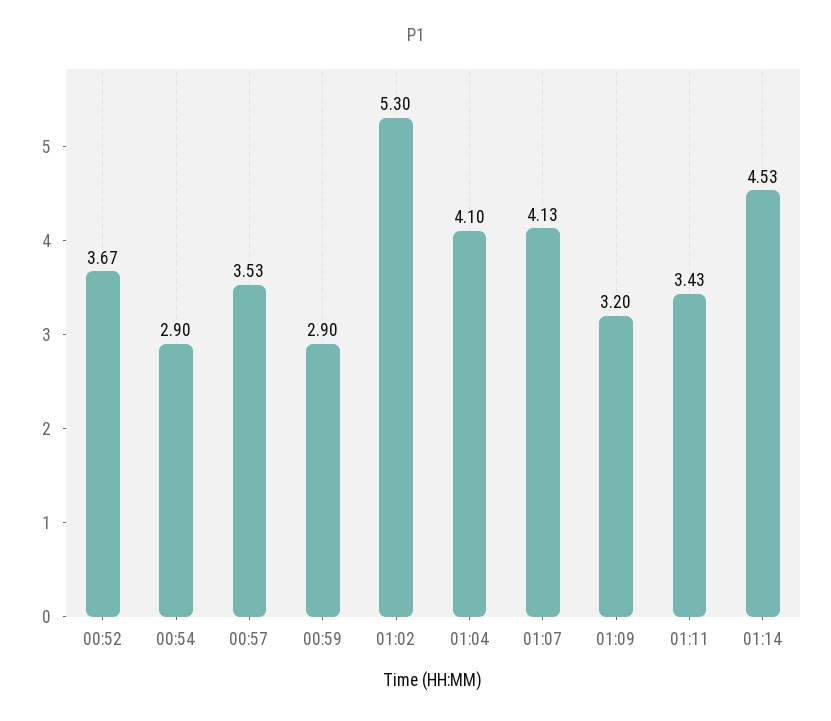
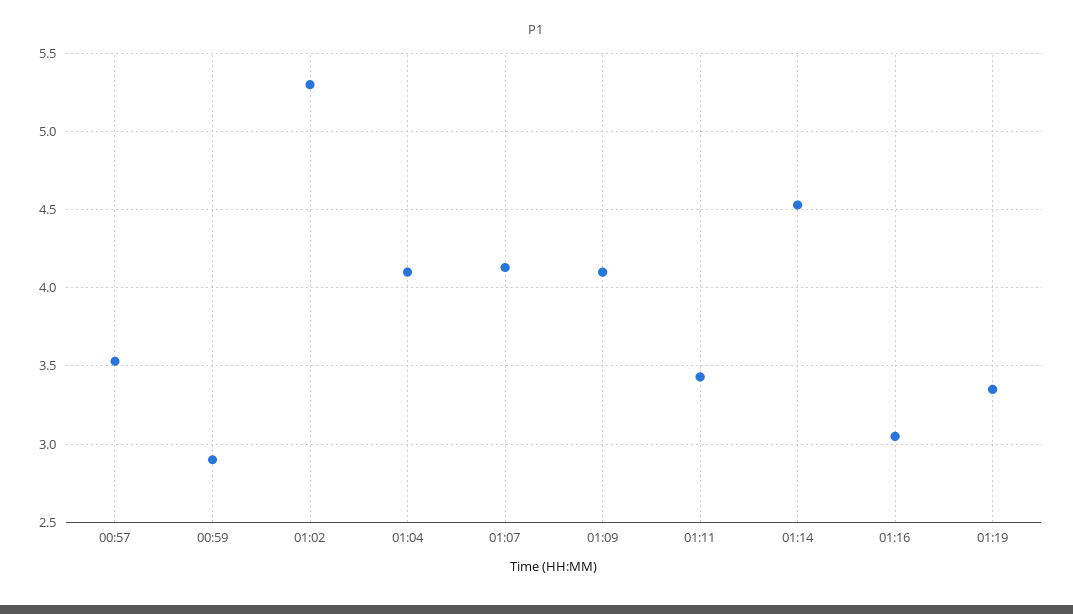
00:52: 3.67 -> none
00:54: 2.9 -> none
01:09: 3.2 -> 4.1
01:16: none -> 3.05
01:19: none -> 3.35

